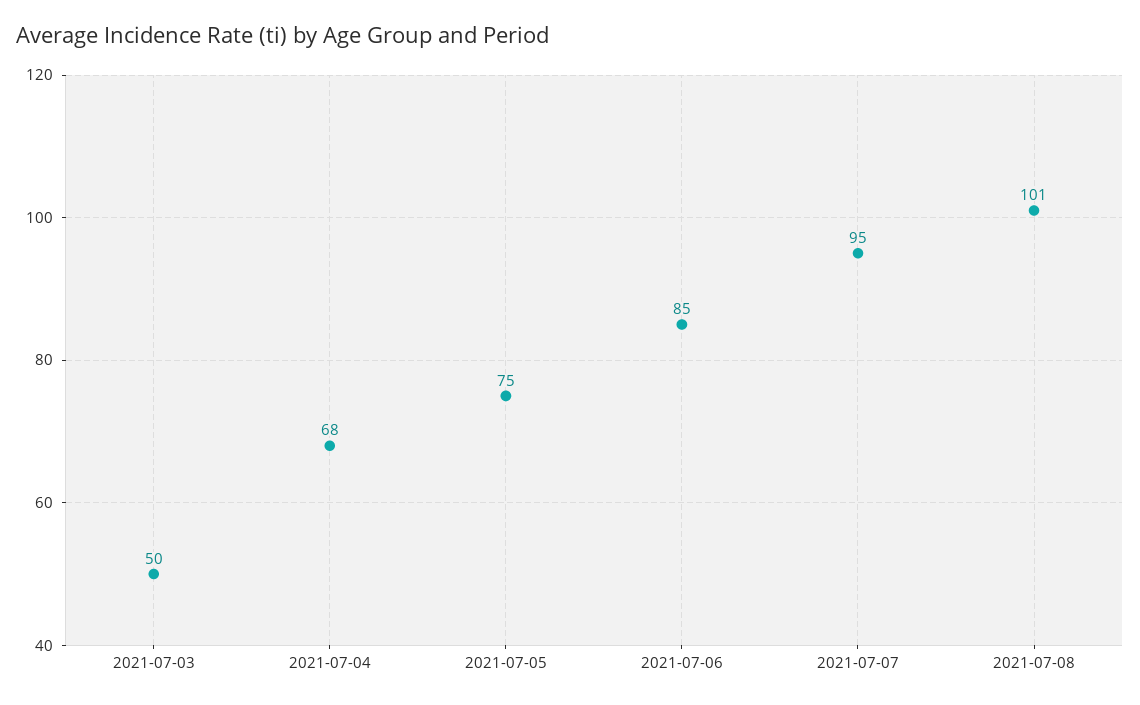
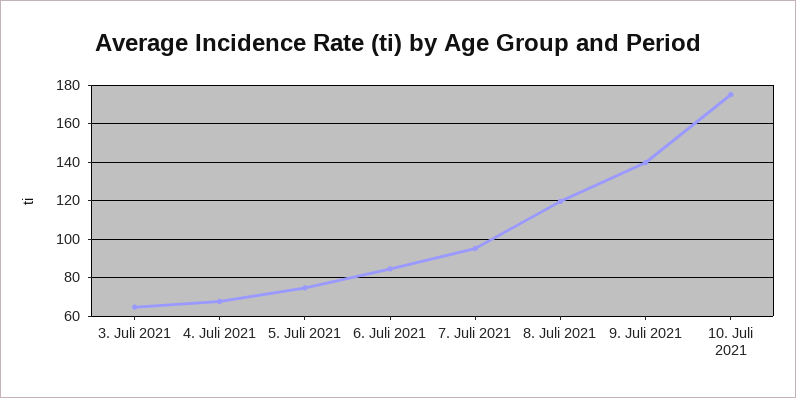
2021-07-03: 50 -> 65
2021-07-08: 101 -> 120
9. Juli 2021: none -> 140
10. Juli 2021: none -> 175

